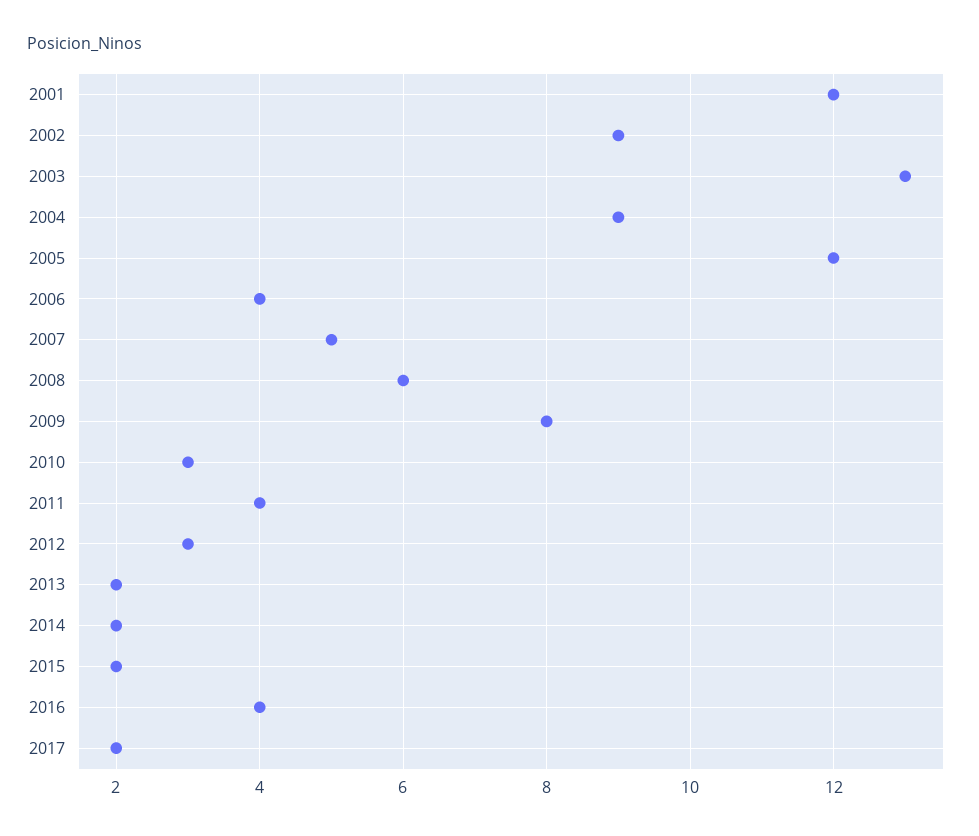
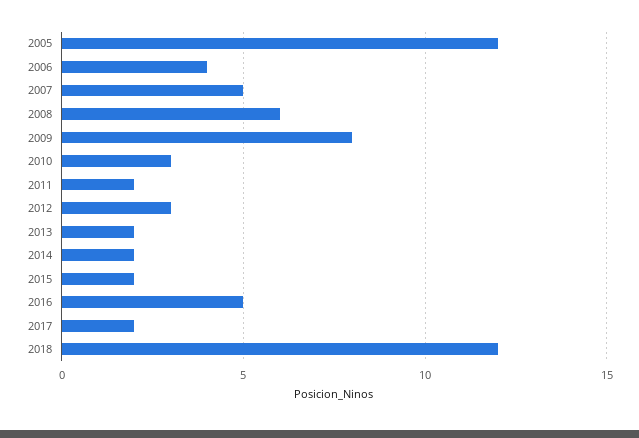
2001: 12 -> none
2002: 9 -> none
2003: 13 -> none
2004: 9 -> none
2011: 4 -> 2
2016: 4 -> 5
2018: none -> 12

